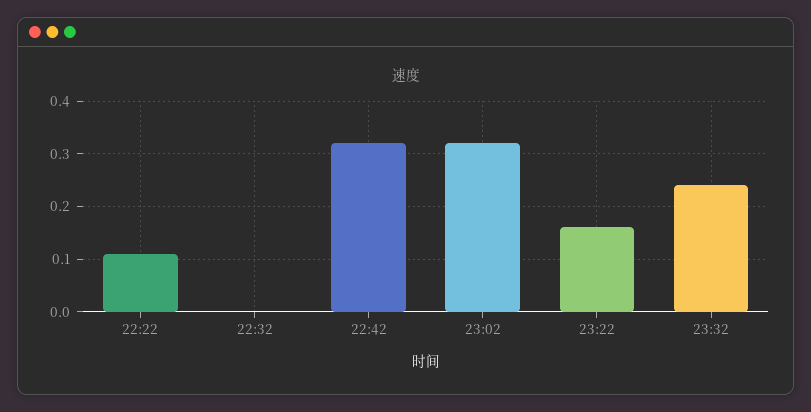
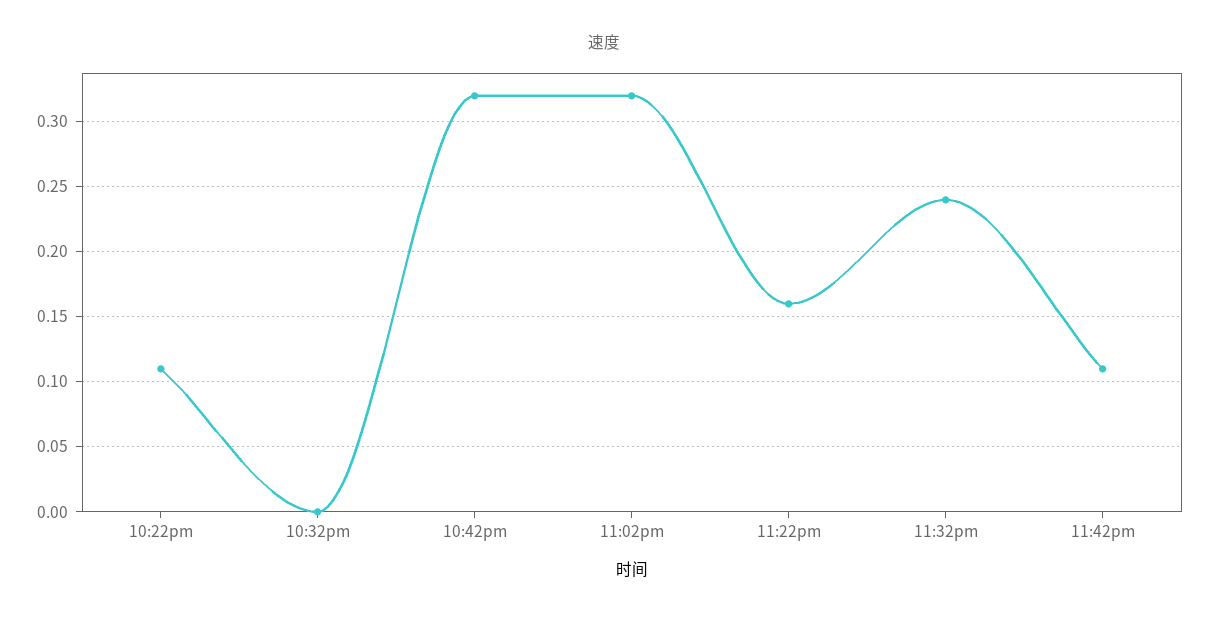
11:42pm: none -> 0.11

